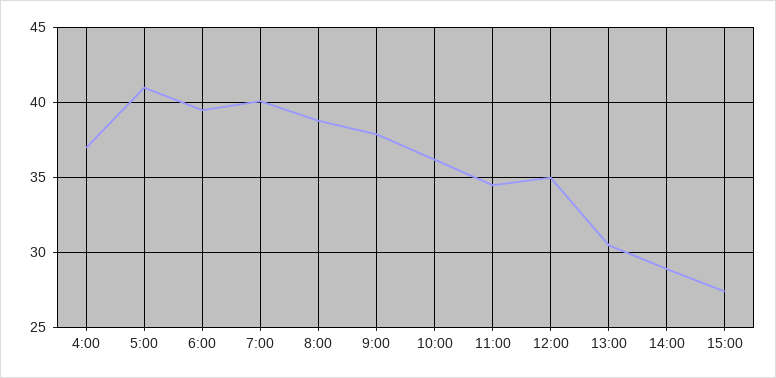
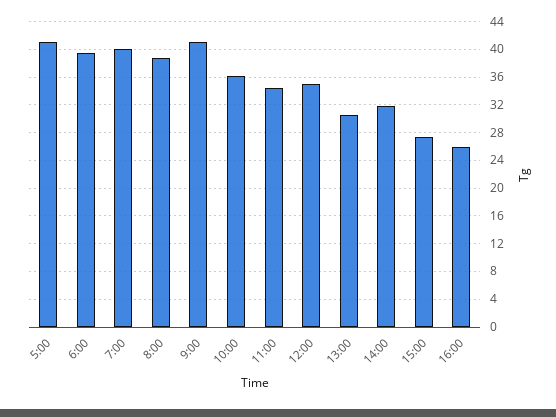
4:00: 37 -> none
9:00: 38 -> 41
14:00: 29 -> 32
16:00: none -> 26

